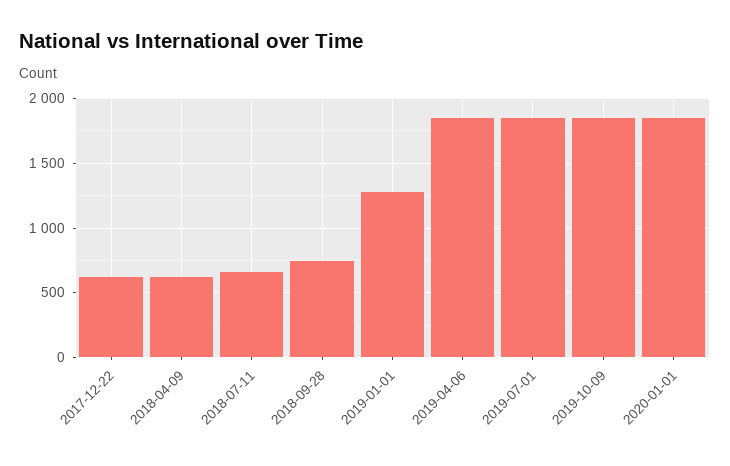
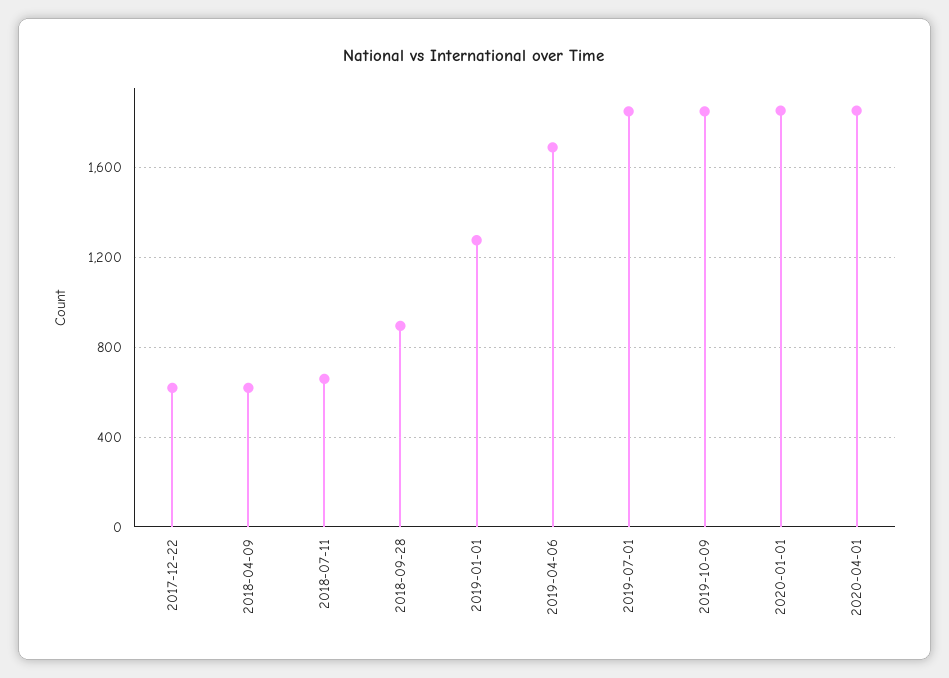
2018-09-28: 750 -> 900
2019-04-06: 1850 -> 1700
2020-04-01: none -> 1850

